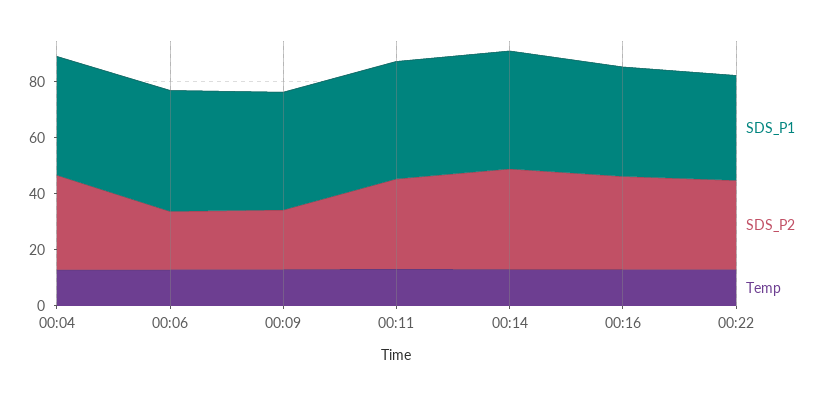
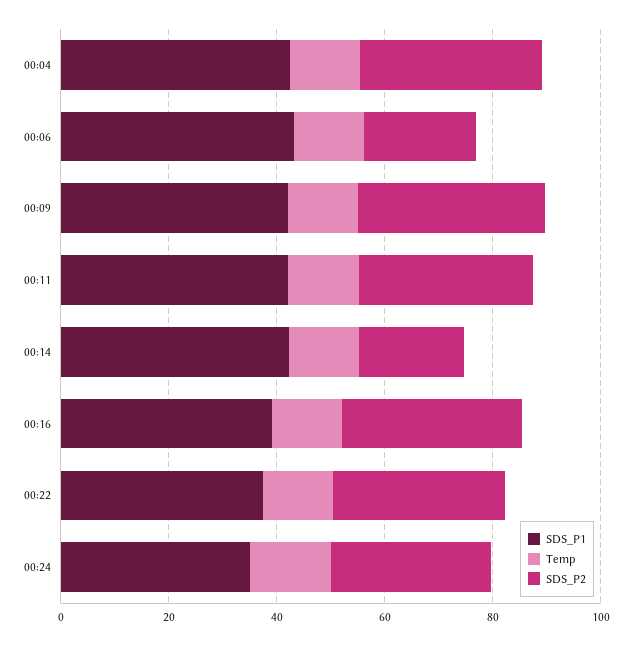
SDS_P2, 00:09: 20 -> 35
SDS_P2, 00:14: 35 -> 20
SDS_P1, 00:24: none -> 35
Temp, 00:24: none -> 15
SDS_P2, 00:24: none -> 30

